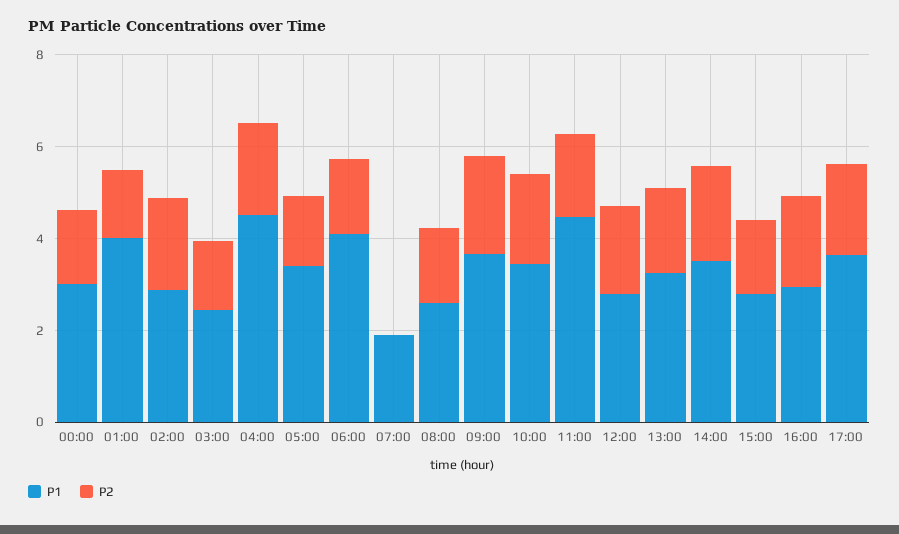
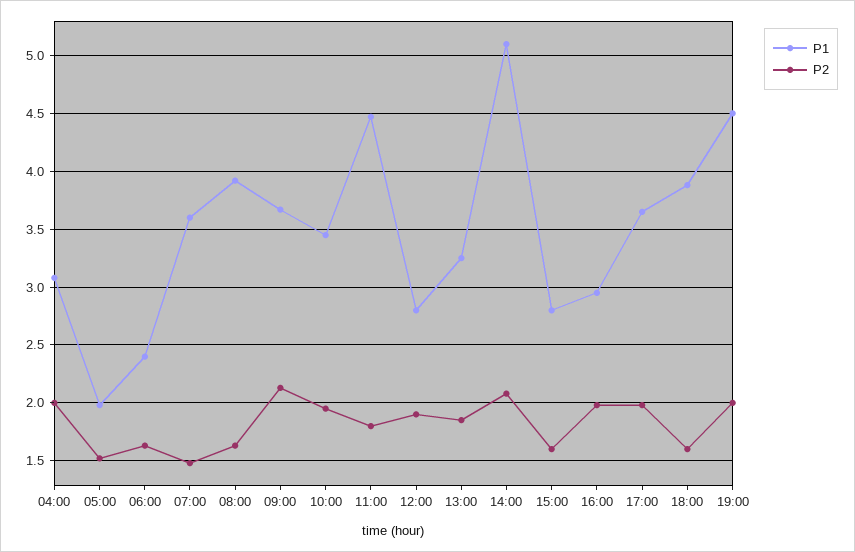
P1, 00:00: 3 -> none
P2, 00:00: 1.5 -> none
P1, 01:00: 4 -> none
P2, 01:00: 1.5 -> none
P1, 02:00: 3 -> none
P2, 02:00: 2 -> none
P1, 03:00: 2.5 -> none
P2, 03:00: 1.5 -> none
P1, 04:00: 4.5 -> 3.1
P1, 05:00: 3.5 -> 2
P1, 06:00: 4 -> 2.4
P1, 07:00: 2 -> 3.6
P2, 07:00: 0 -> 1.5
P1, 08:00: 2.5 -> 3.9
P1, 14:00: 3.5 -> 5.1
P1, 18:00: none -> 3.9
P2, 18:00: none -> 1.6
P1, 19:00: none -> 4.5
P2, 19:00: none -> 2

